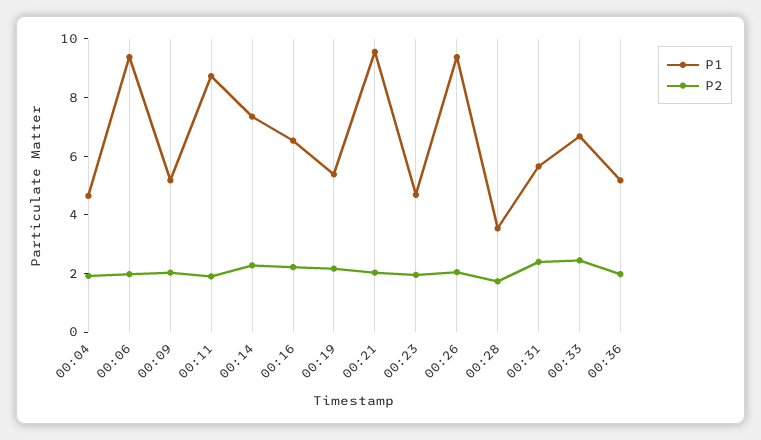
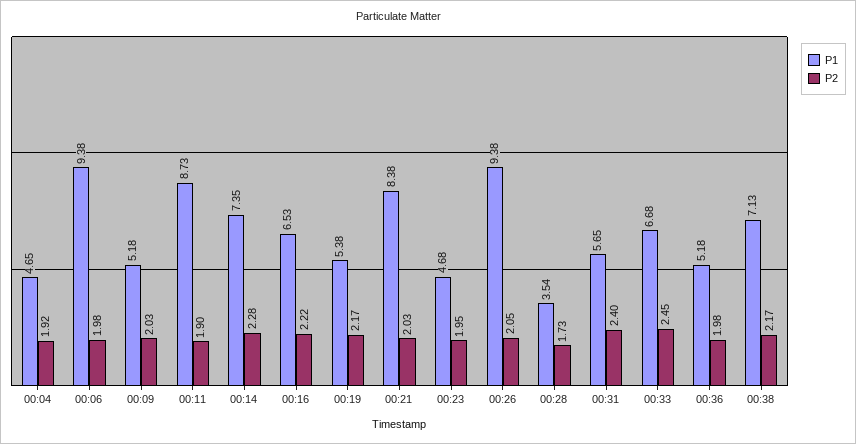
P1, 00:21: 9.5 -> 8.38
P1, 00:38: none -> 7.13
P2, 00:38: none -> 2.17

